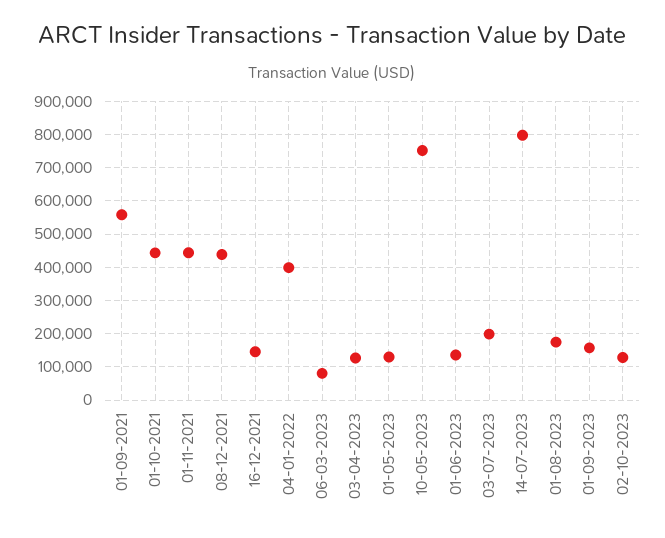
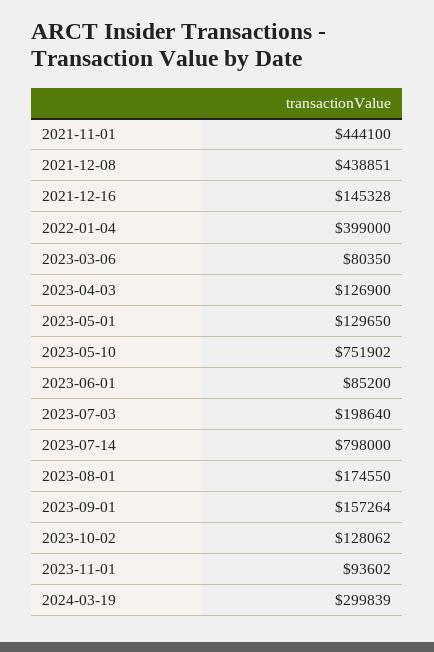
01-09-2021: 560000 -> none
01-10-2021: 440000 -> none
01-06-2023: 140000 -> 85200
2023-11-01: none -> 93602
2024-03-19: none -> 299839

